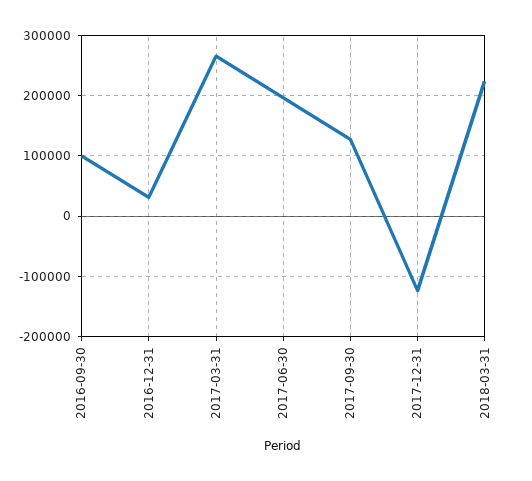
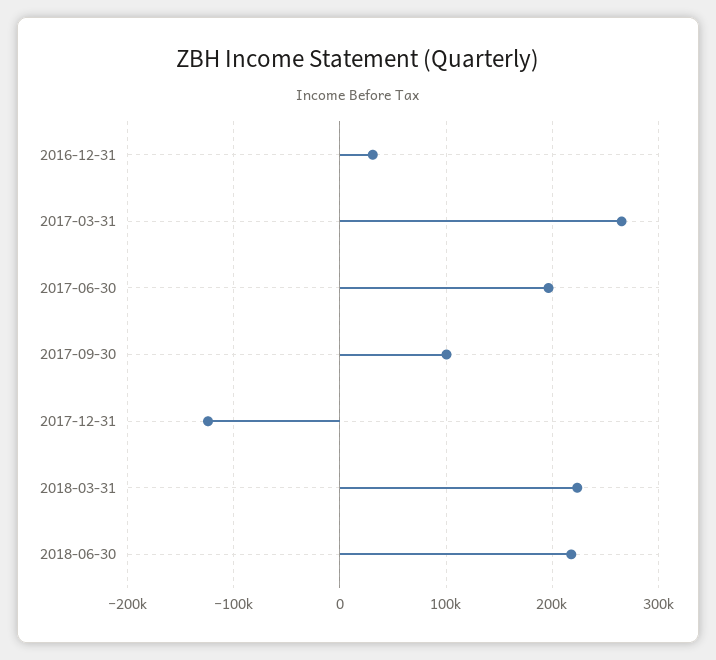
2016-09-30: 100000 -> none
2017-09-30: 130000 -> 100000
2018-06-30: none -> 220000

